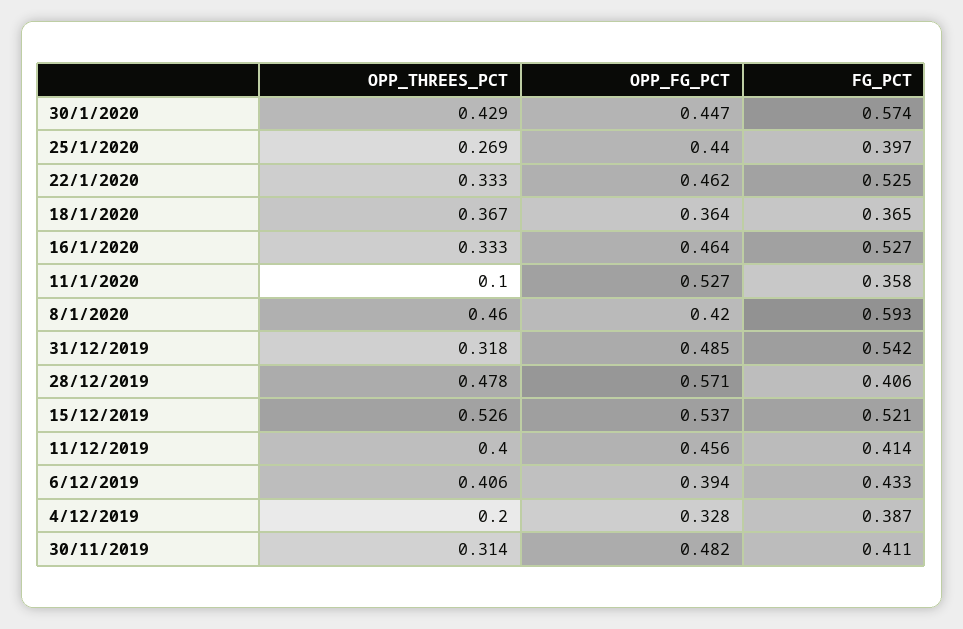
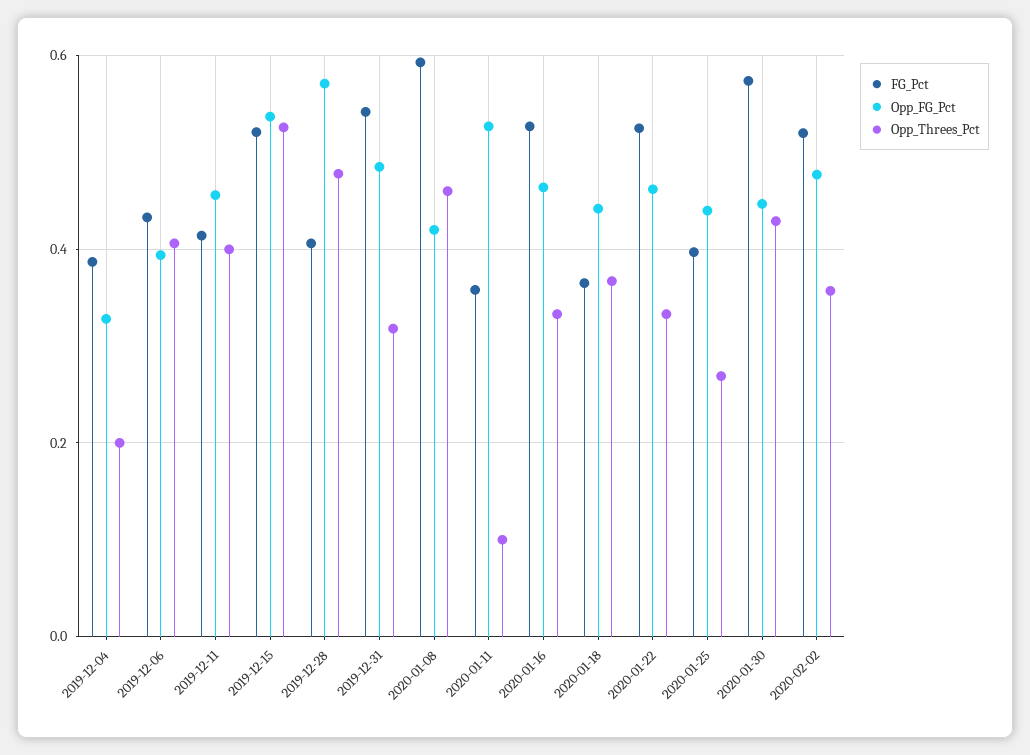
OPP_FG_PCT, 18/1/2020: 0.364 -> 0.44
OPP_THREES_PCT, 30/11/2019: 0.314 -> none
OPP_FG_PCT, 30/11/2019: 0.482 -> none
FG_PCT, 30/11/2019: 0.411 -> none
FG_PCT, 2020-02-02: none -> 0.52
OPP_FG_PCT, 2020-02-02: none -> 0.48
OPP_THREES_PCT, 2020-02-02: none -> 0.36

